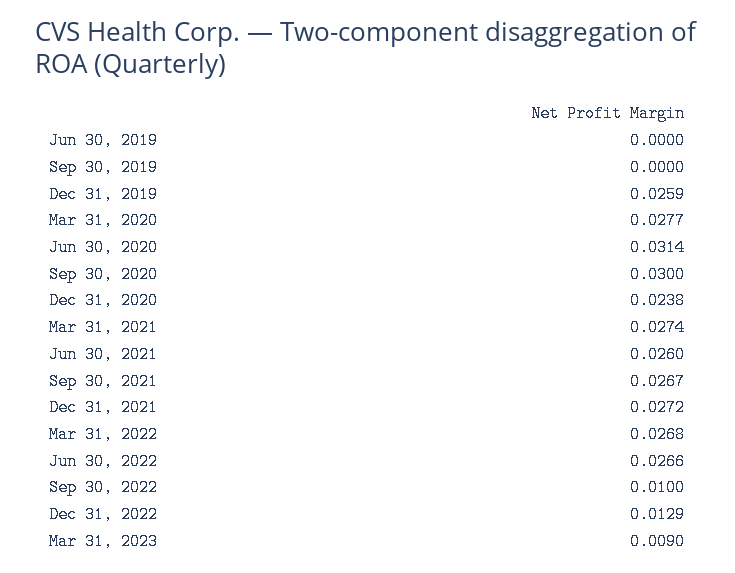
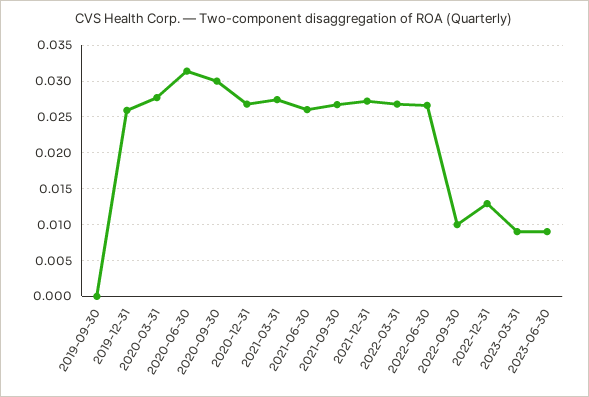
Jun 30, 2019: 0 -> none
Dec 31, 2020: 0.0238 -> 0.027
2023-06-30: none -> 0.009

